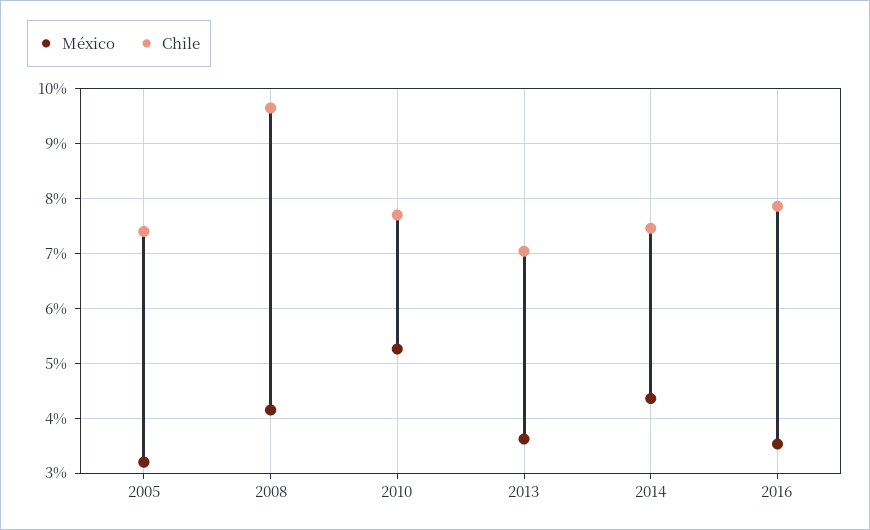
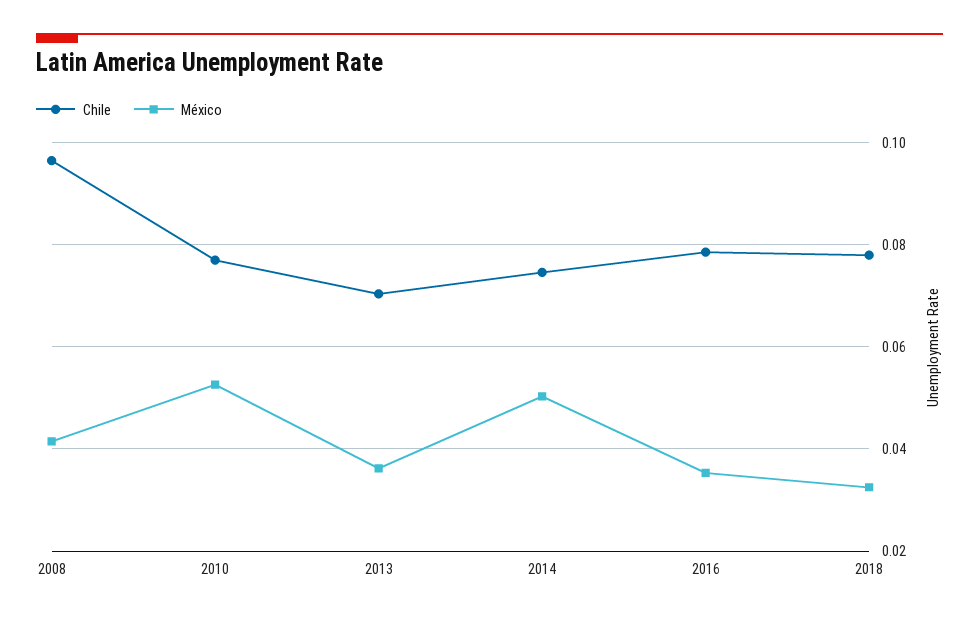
México, 2005: 0.032 -> none
Chile, 2005: 0.074 -> none
México, 2014: 0.044 -> 0.05
Chile, 2018: none -> 0.078
México, 2018: none -> 0.032

